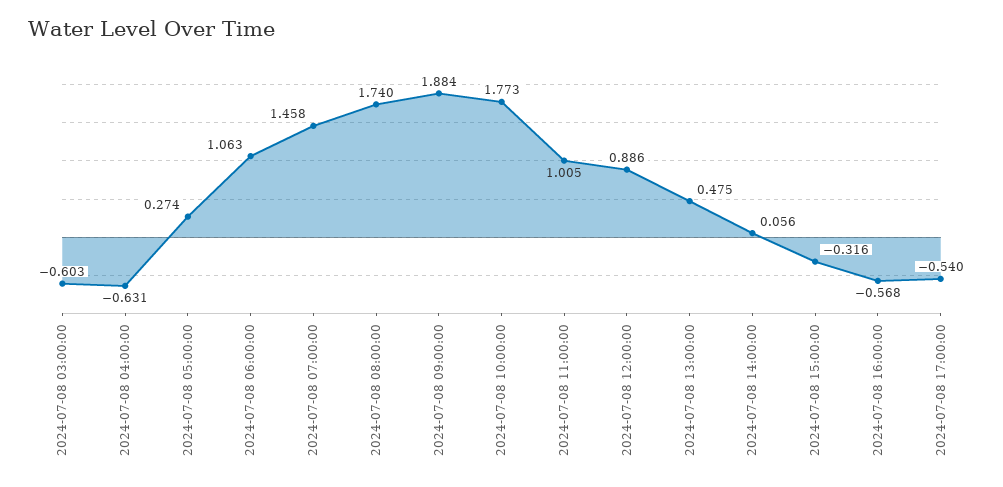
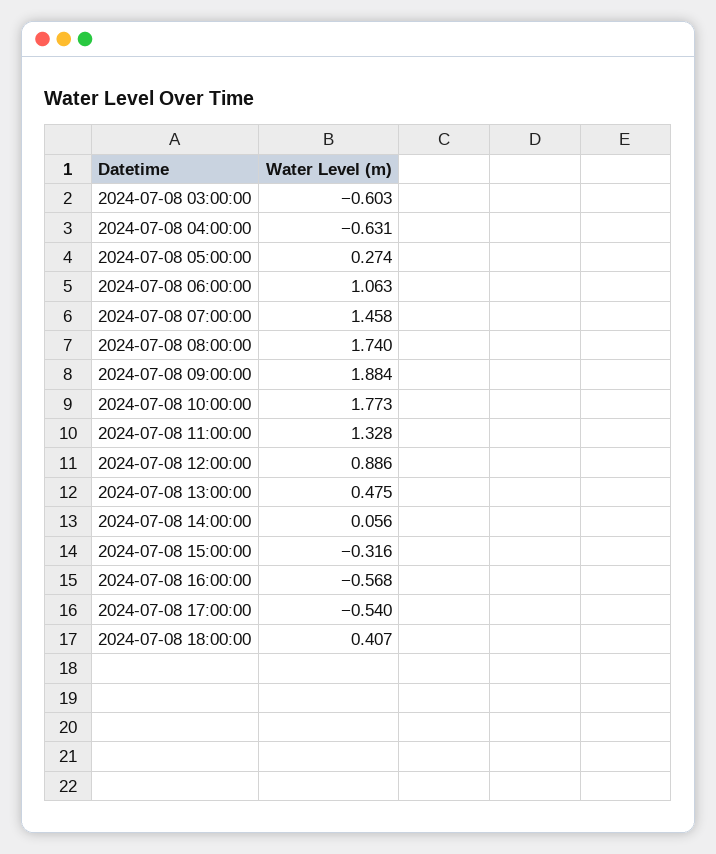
2024-07-08 11:00:00: 1.005 -> 1.328
2024-07-08 18:00:00: none -> 0.407

